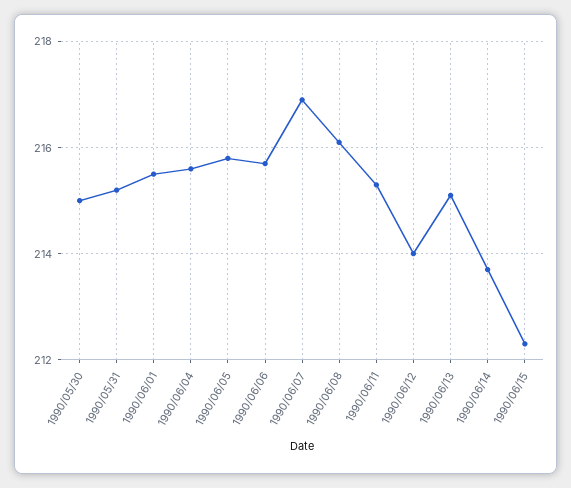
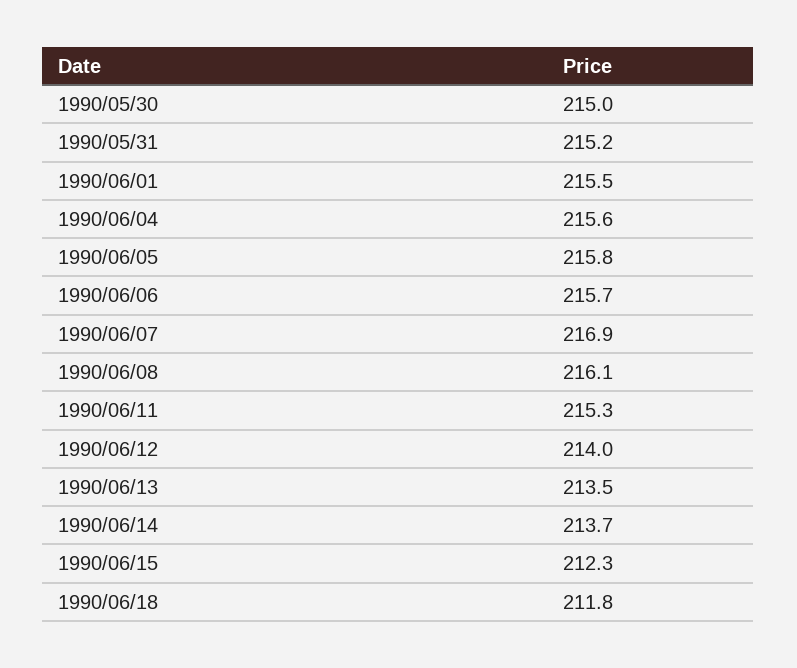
1990/06/13: 215 -> 213.5
1990/06/18: none -> 211.8

